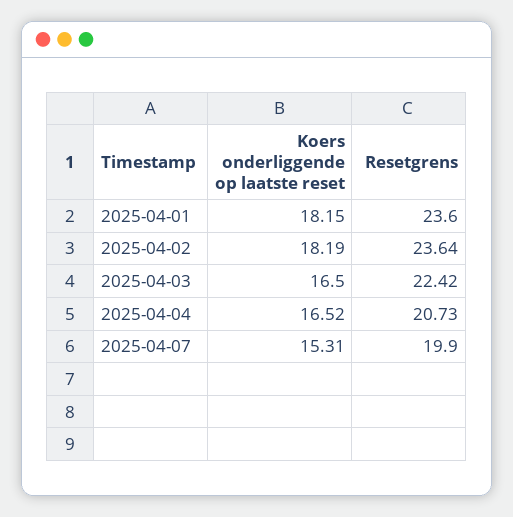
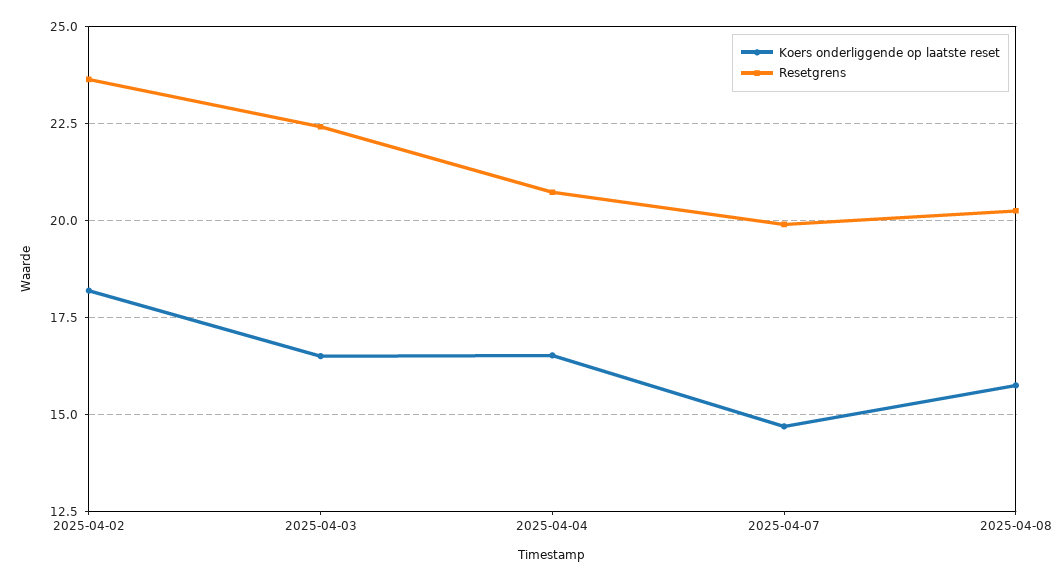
Koers onderliggende op laatste reset, 2025-04-01: 18.15 -> none
Resetgrens, 2025-04-01: 23.6 -> none
Koers onderliggende op laatste reset, 2025-04-07: 15.31 -> 14.75
Koers onderliggende op laatste reset, 2025-04-08: none -> 15.75
Resetgrens, 2025-04-08: none -> 20.25

